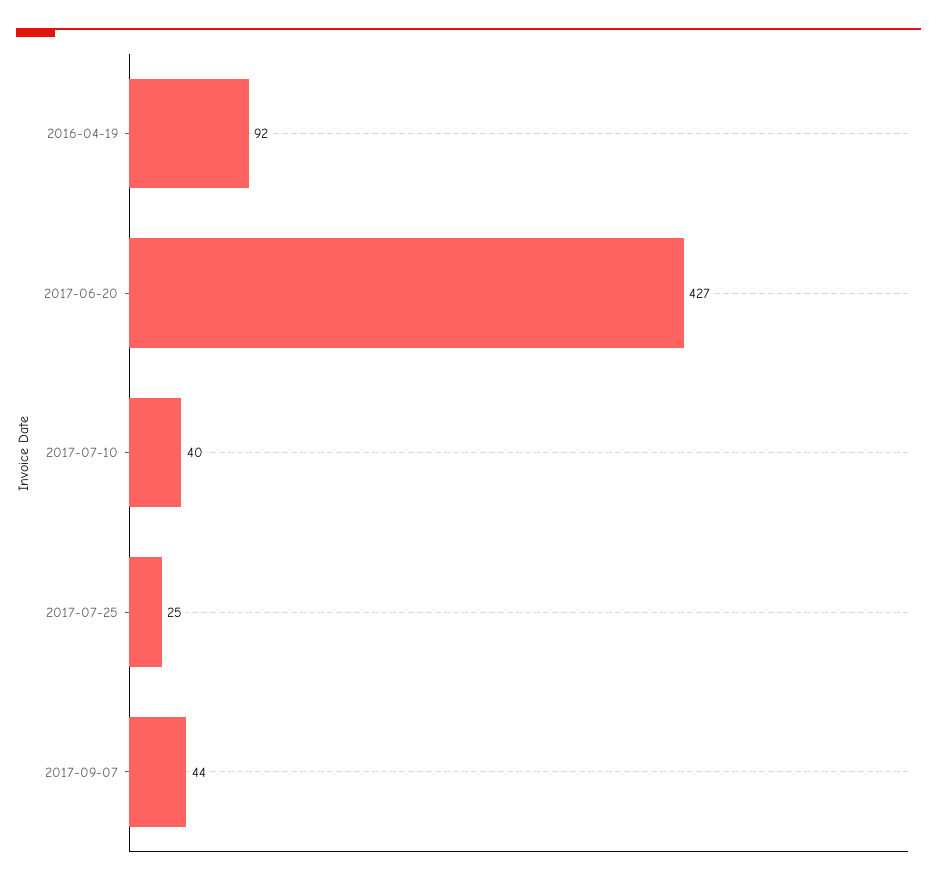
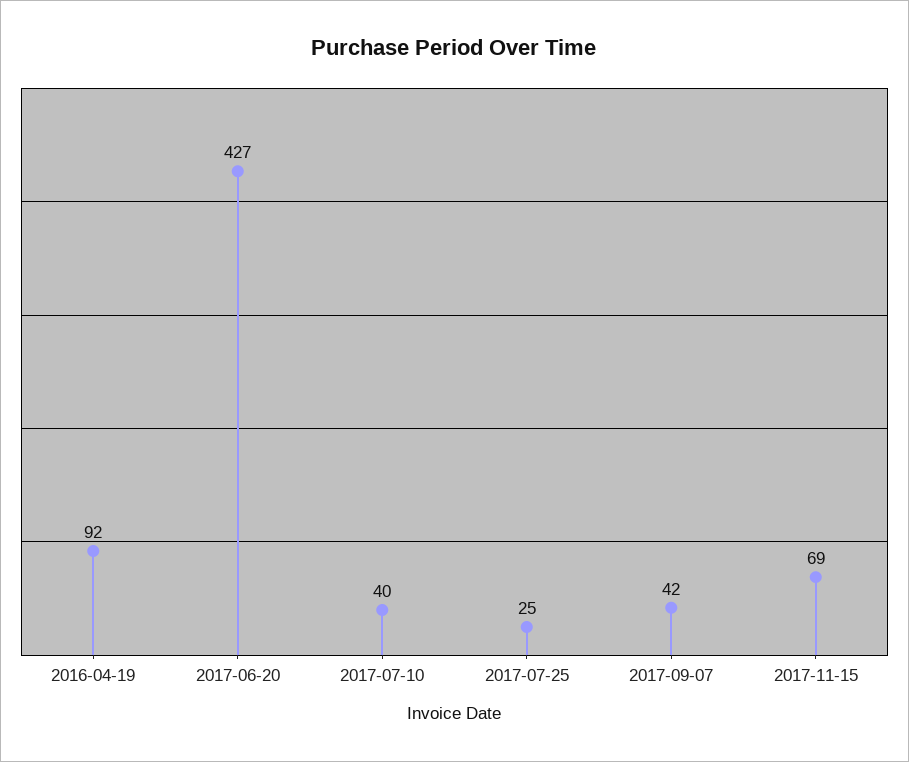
2017-09-07: 44 -> 42
2017-11-15: none -> 69

